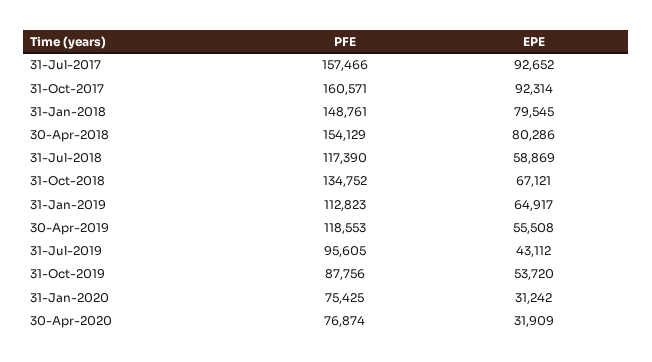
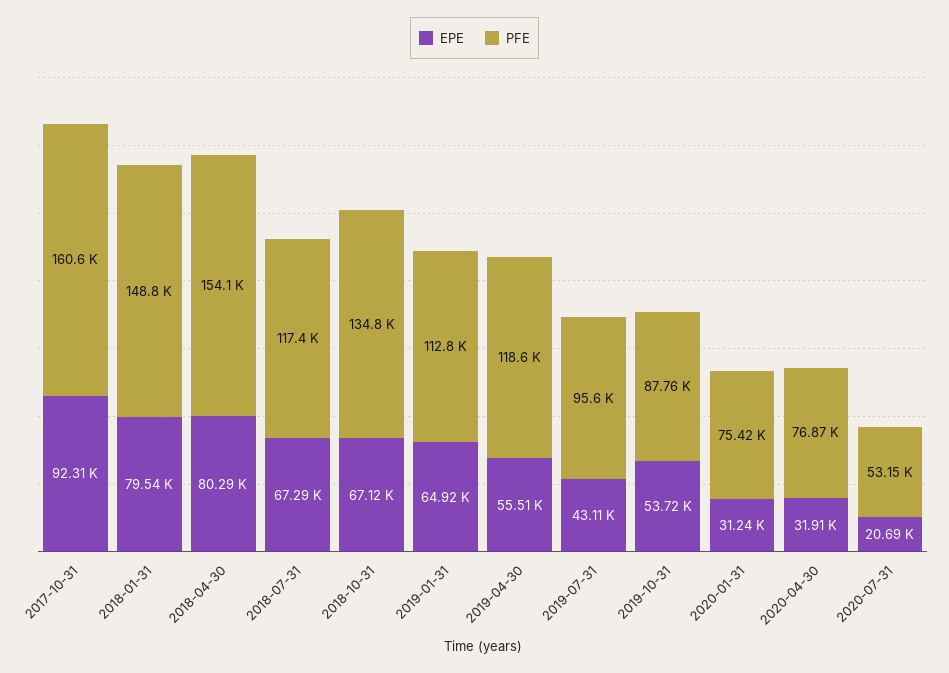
PFE, 31-Jul-2017: 157466 -> none
EPE, 31-Jul-2017: 92652 -> none
EPE, 31-Jul-2018: 58869 -> 67290
EPE, 2020-07-31: none -> 20690
PFE, 2020-07-31: none -> 53150

